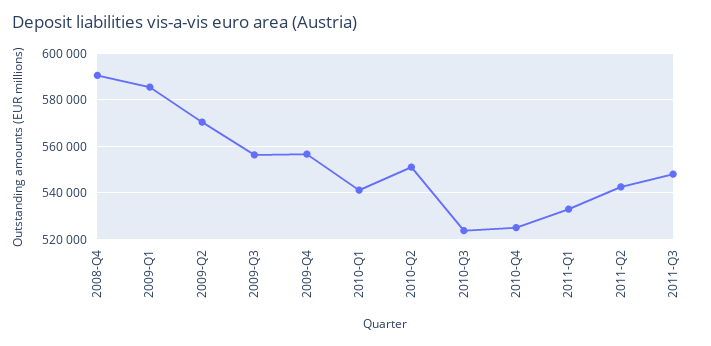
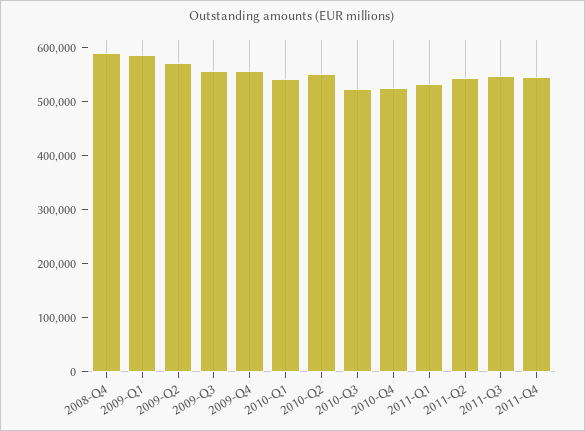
2011-Q4: none -> 540000

